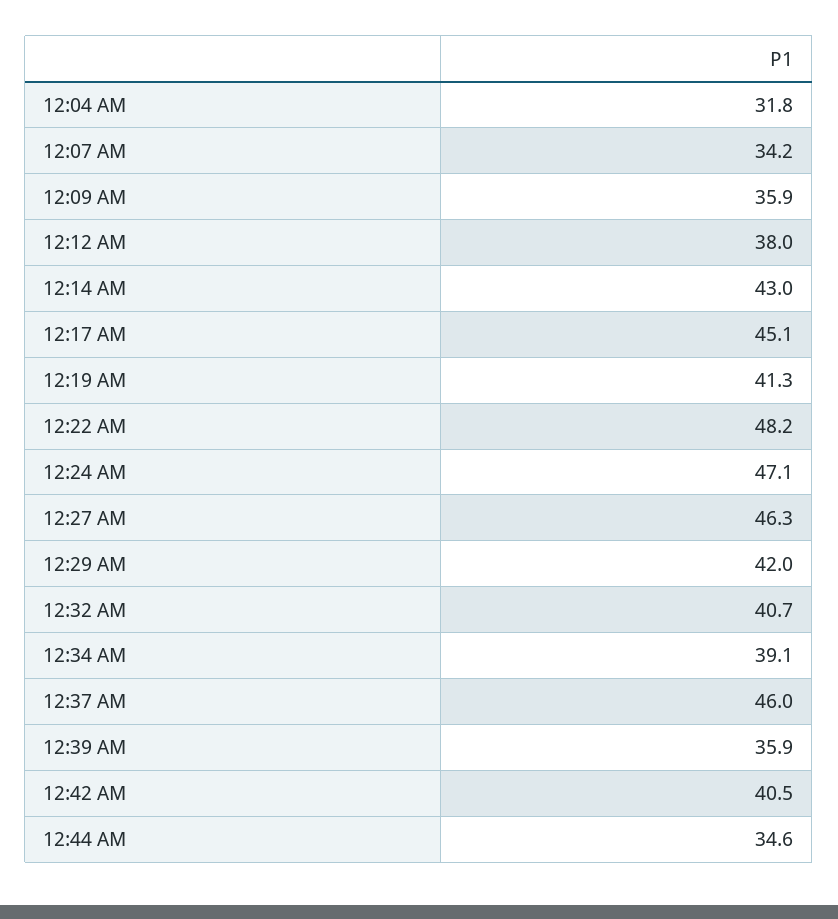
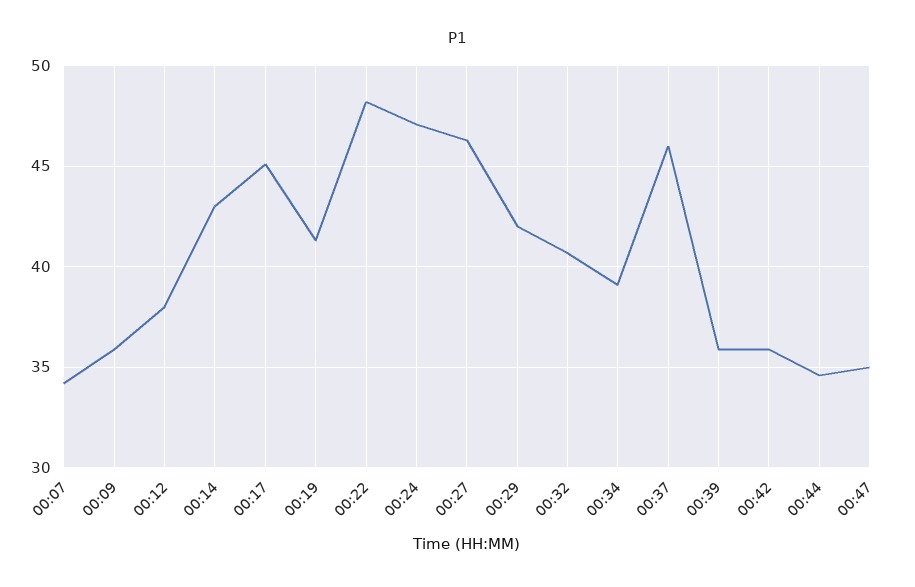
12:04 AM: 31.8 -> none
12:42 AM: 40.5 -> 36
00:47: none -> 35

